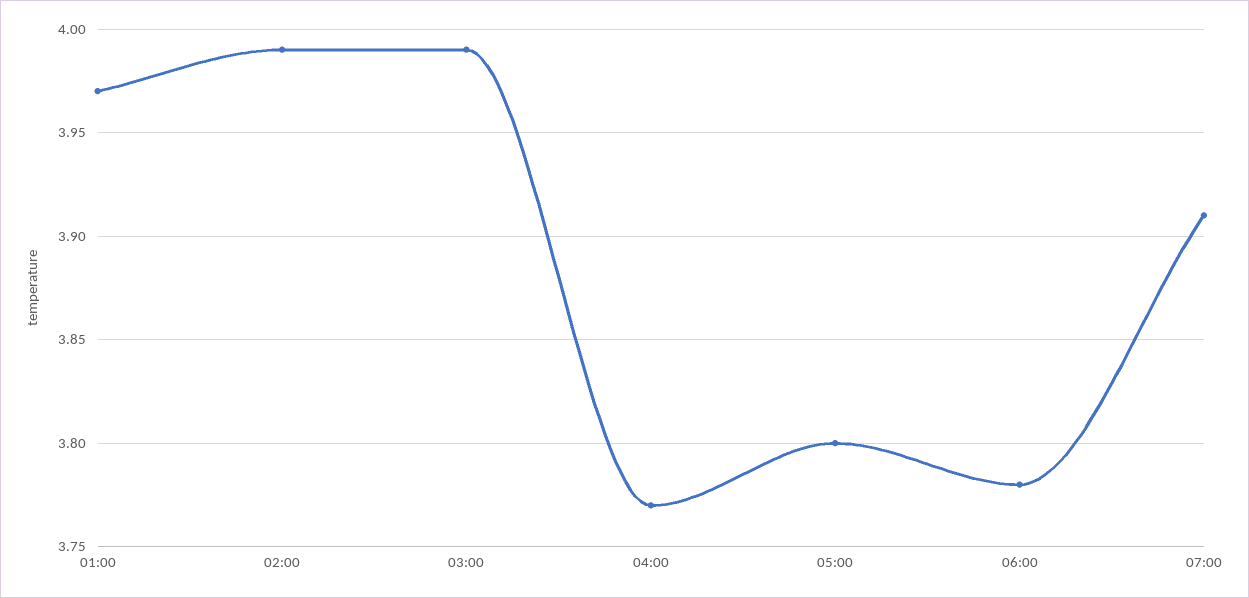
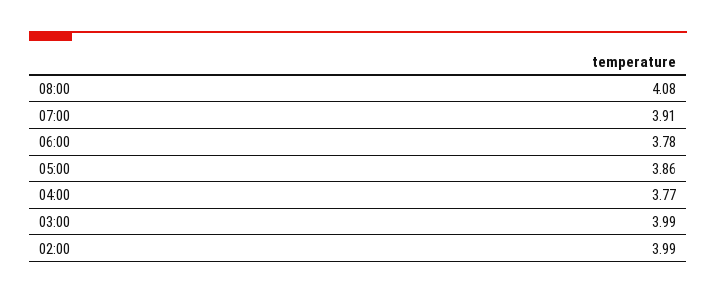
01:00: 3.97 -> none
05:00: 3.8 -> 3.86
08:00: none -> 4.08

